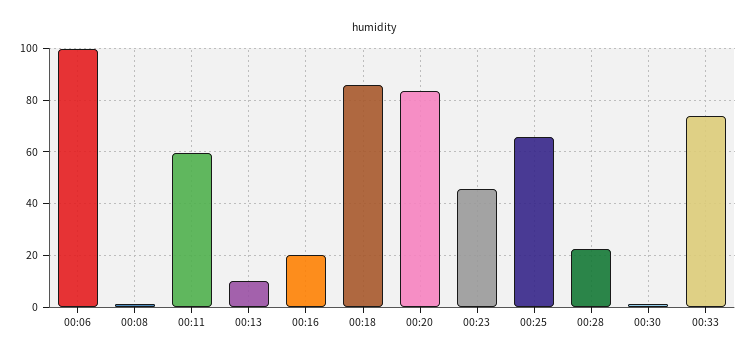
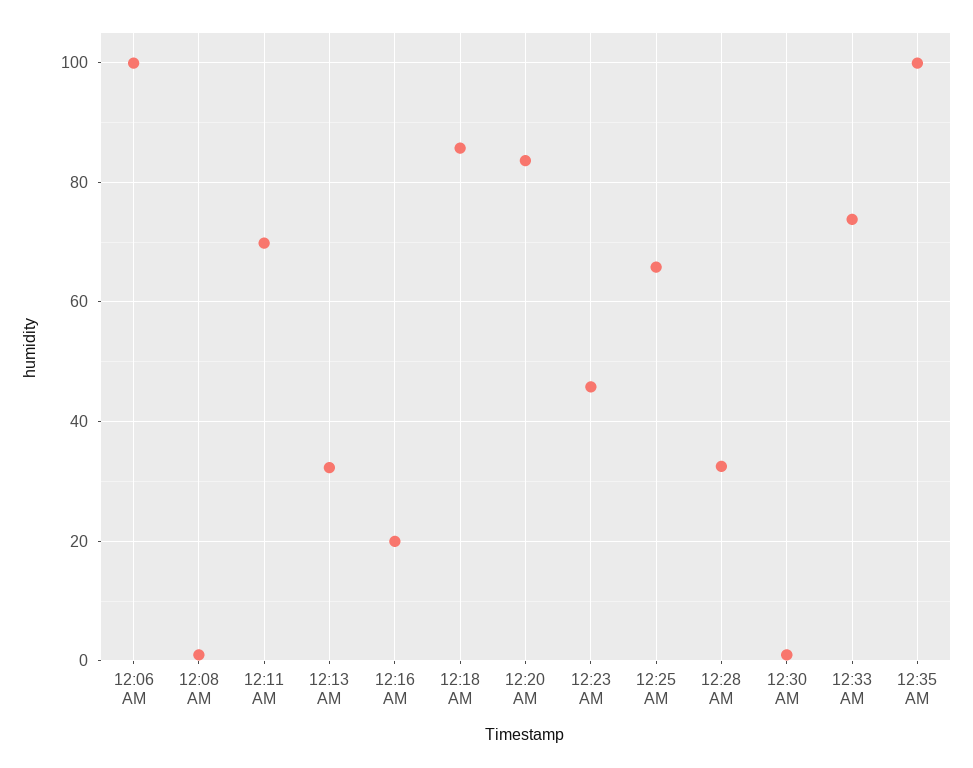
00:11: 60 -> 70
00:13: 10 -> 32
00:28: 22.5 -> 32
12:35 AM: none -> 100

